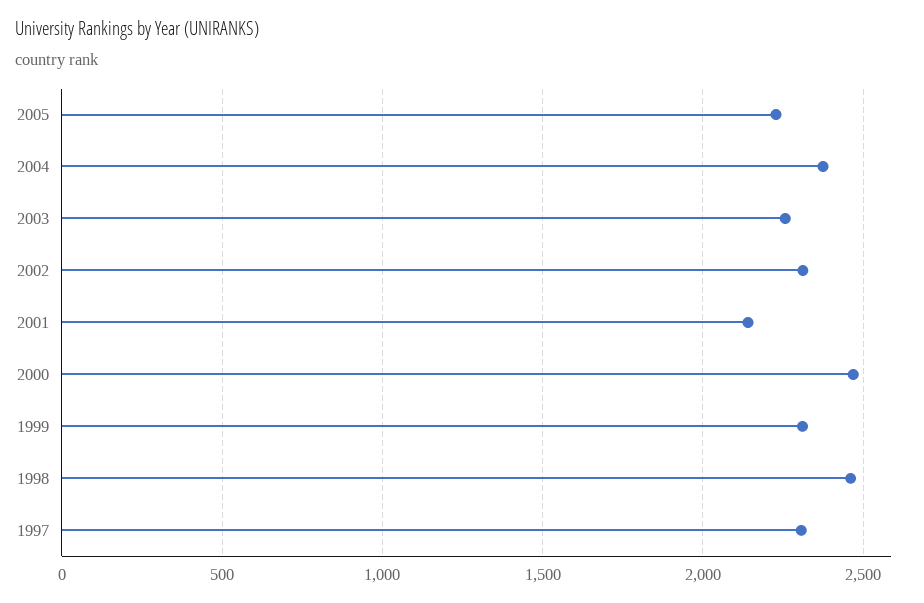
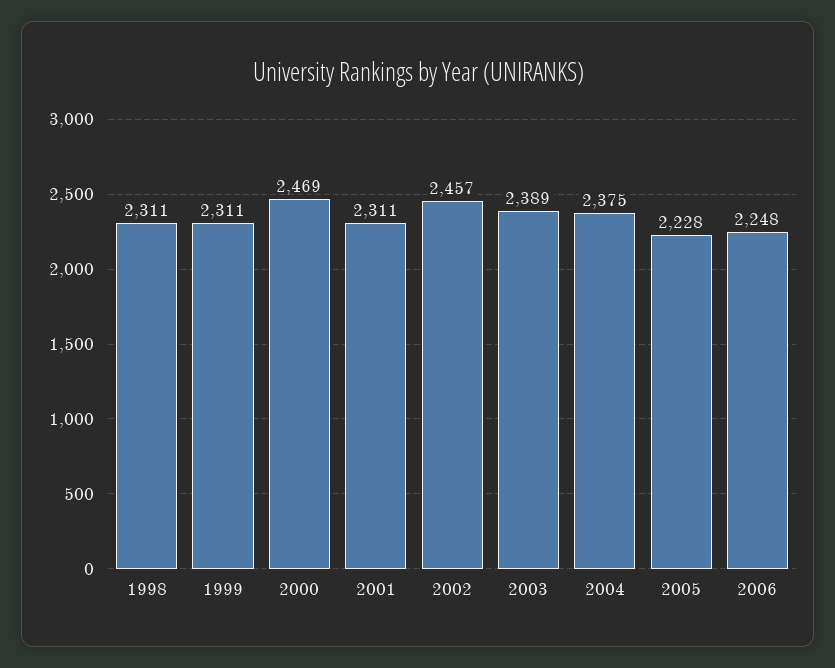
2003: 2250 -> 2389
2002: 2300 -> 2457
2001: 2150 -> 2311
1998: 2450 -> 2311
1997: 2300 -> none
2006: none -> 2248

